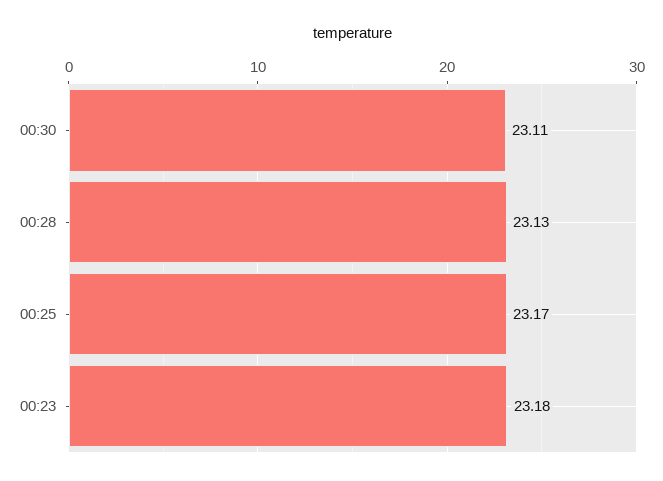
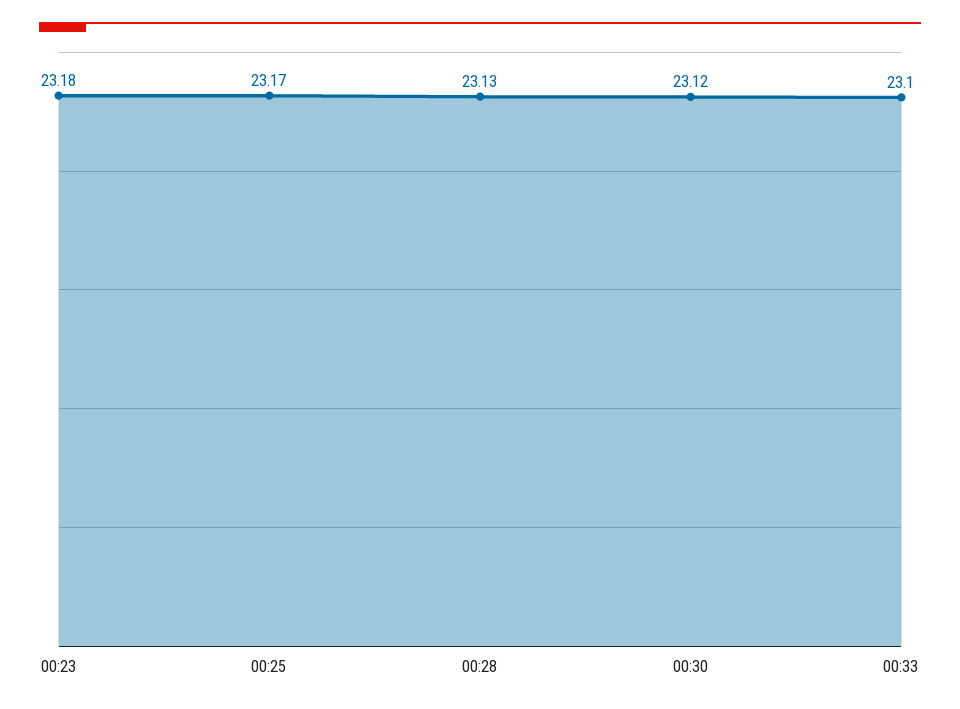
00:30: 23.11 -> 23.12
00:33: none -> 23.1

